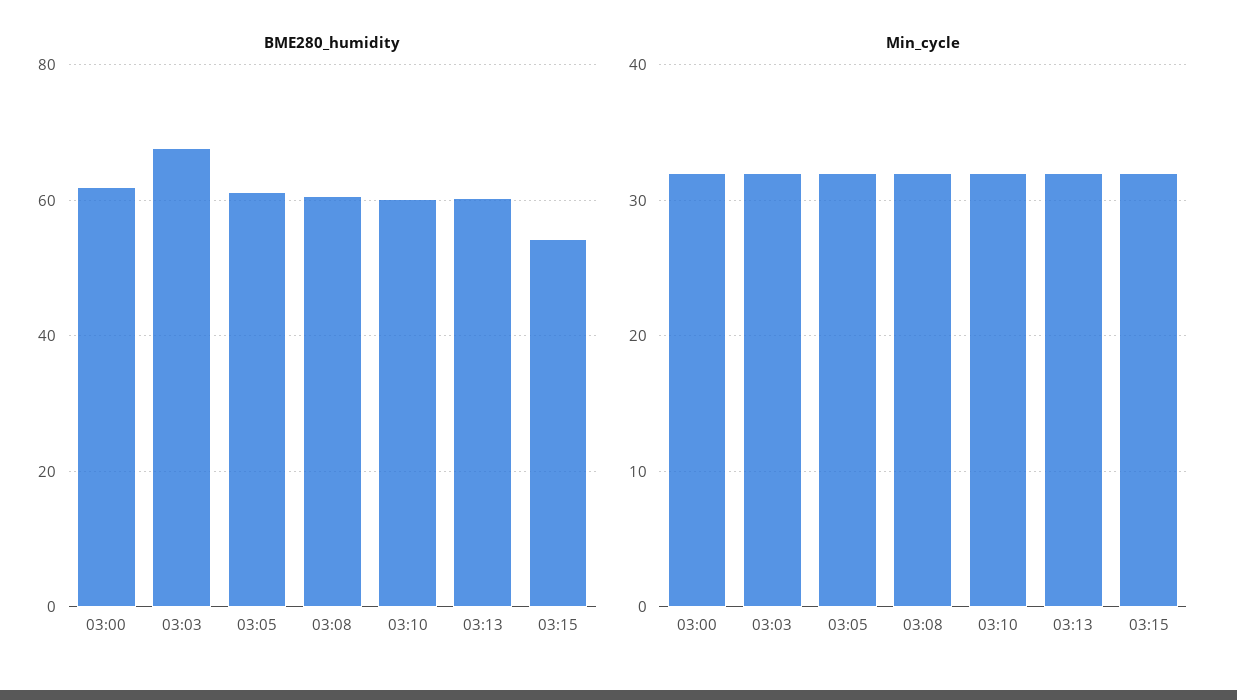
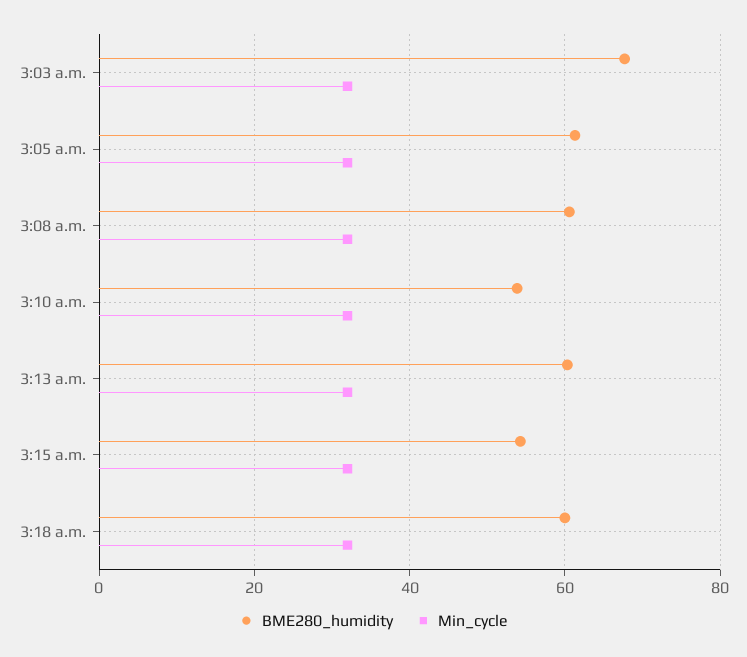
BME280_humidity, 03:00: 62 -> none
BME280_humidity, 03:10: 60 -> 54
Min_cycle, 03:00: 32 -> none
BME280_humidity, 3:18 a.m.: none -> 60
Min_cycle, 3:18 a.m.: none -> 32

